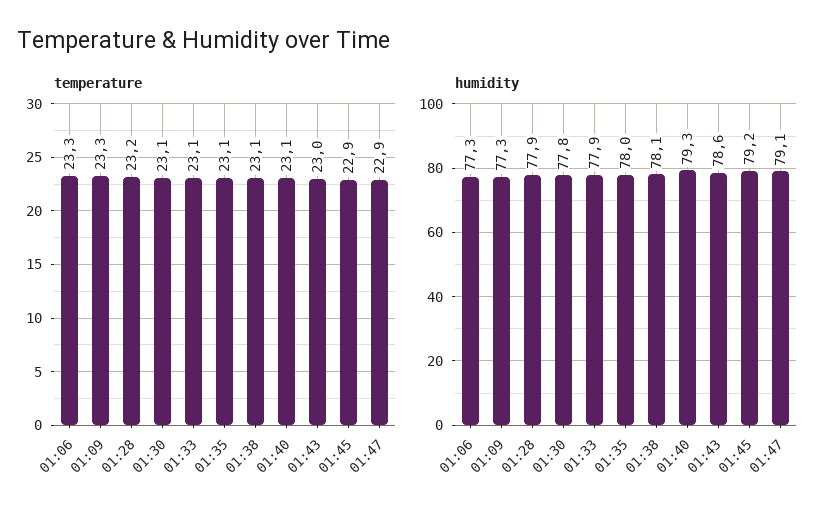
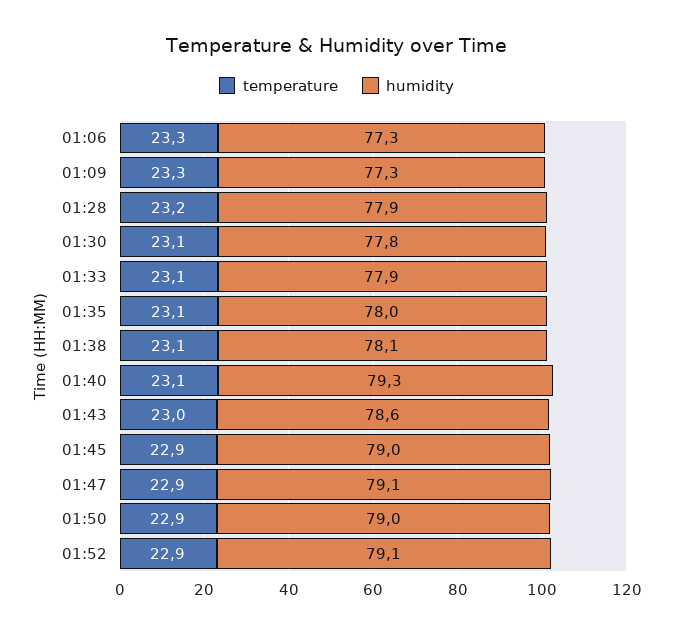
humidity, 01:45: 79.2 -> 79
temperature, 01:50: none -> 22.9
humidity, 01:50: none -> 79
temperature, 01:52: none -> 22.9
humidity, 01:52: none -> 79.1

